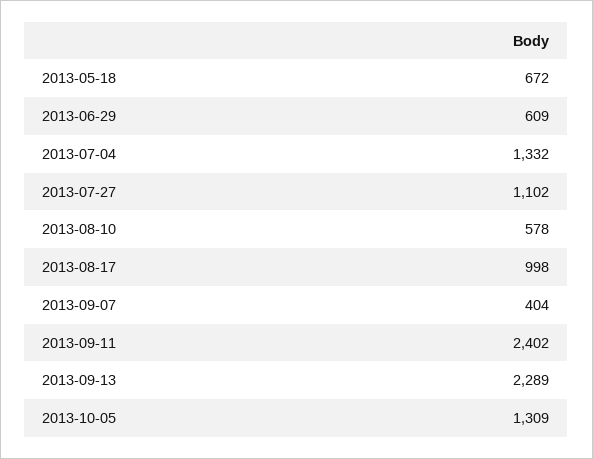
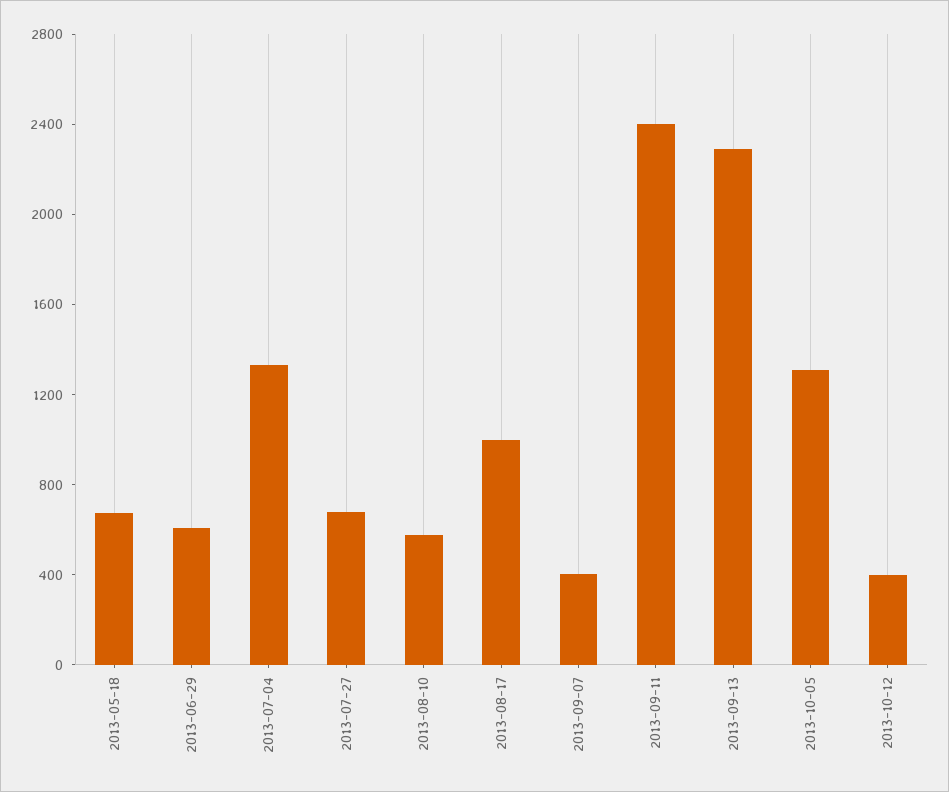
2013-07-27: 1102 -> 700
2013-10-12: none -> 400

